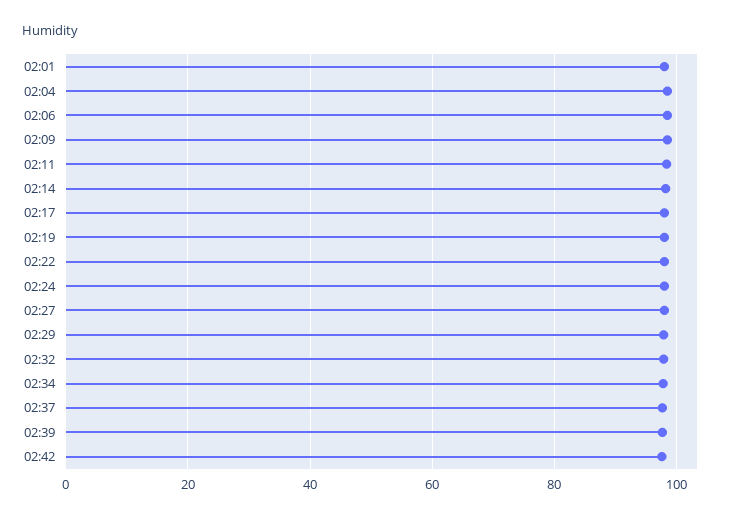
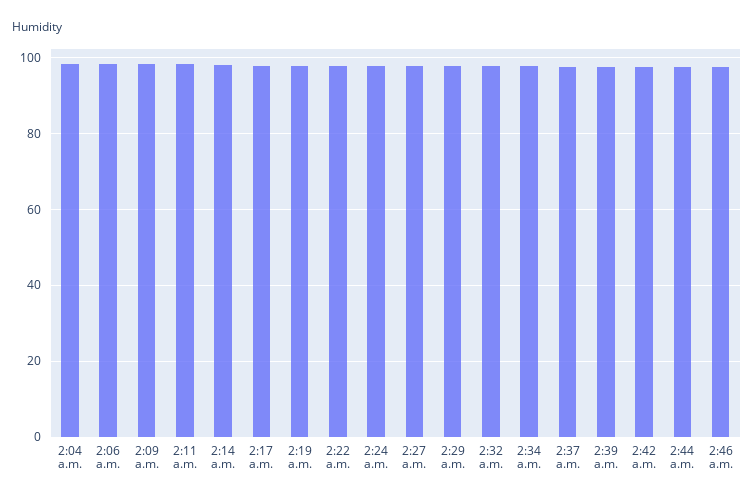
02:01: 98 -> none
2:44 a.m.: none -> 98
2:46 a.m.: none -> 98

